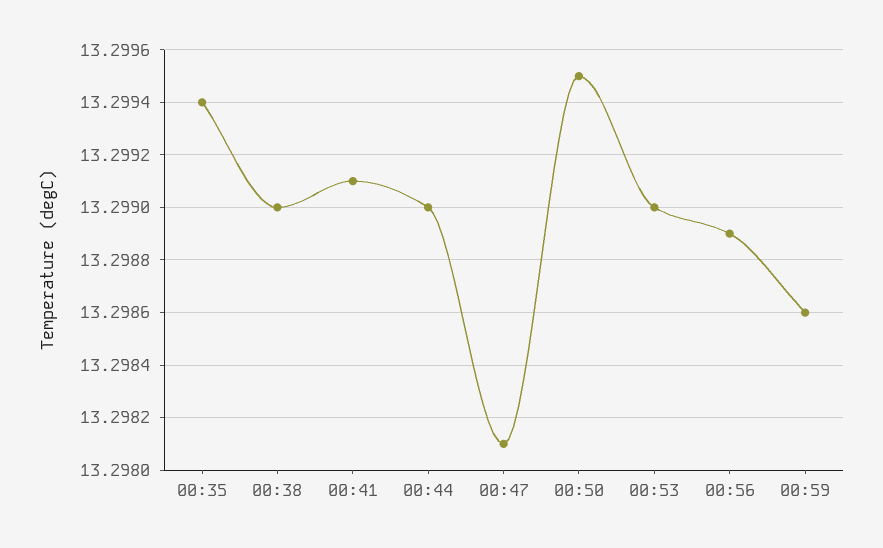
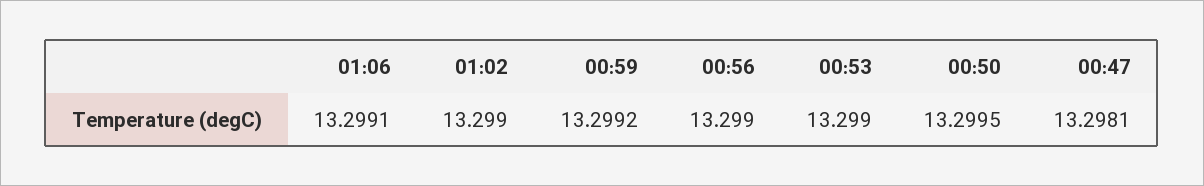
00:35: 13.2994 -> none
00:38: 13.299 -> none
00:41: 13.2991 -> none
00:44: 13.299 -> none
00:56: 13.2989 -> 13.299
00:59: 13.2986 -> 13.2992
01:06: none -> 13.2991
01:02: none -> 13.299

